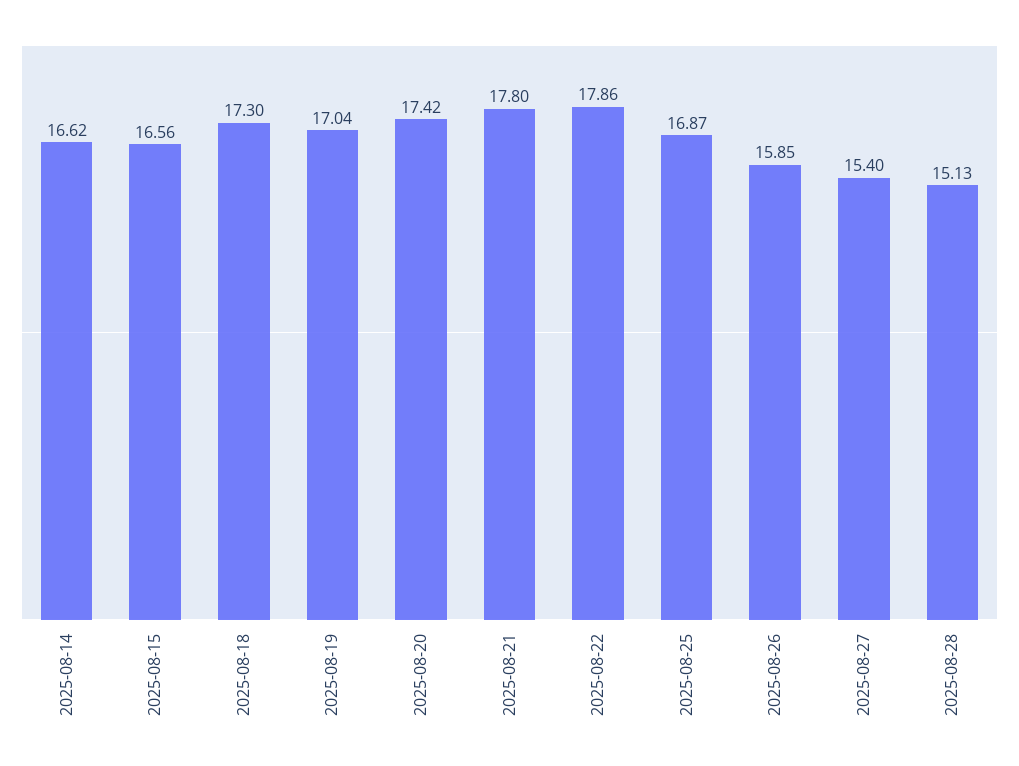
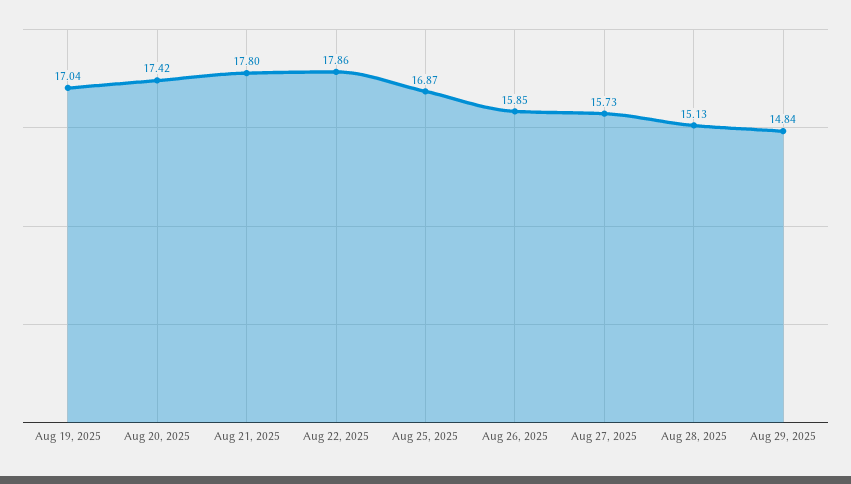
2025-08-14: 16.62 -> none
2025-08-15: 16.56 -> none
2025-08-18: 17.3 -> none
2025-08-27: 15.4 -> 15.73
Aug 29, 2025: none -> 14.84

